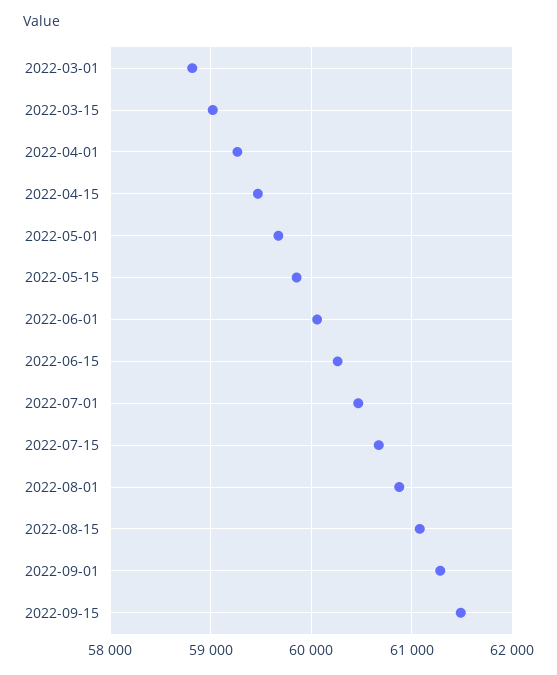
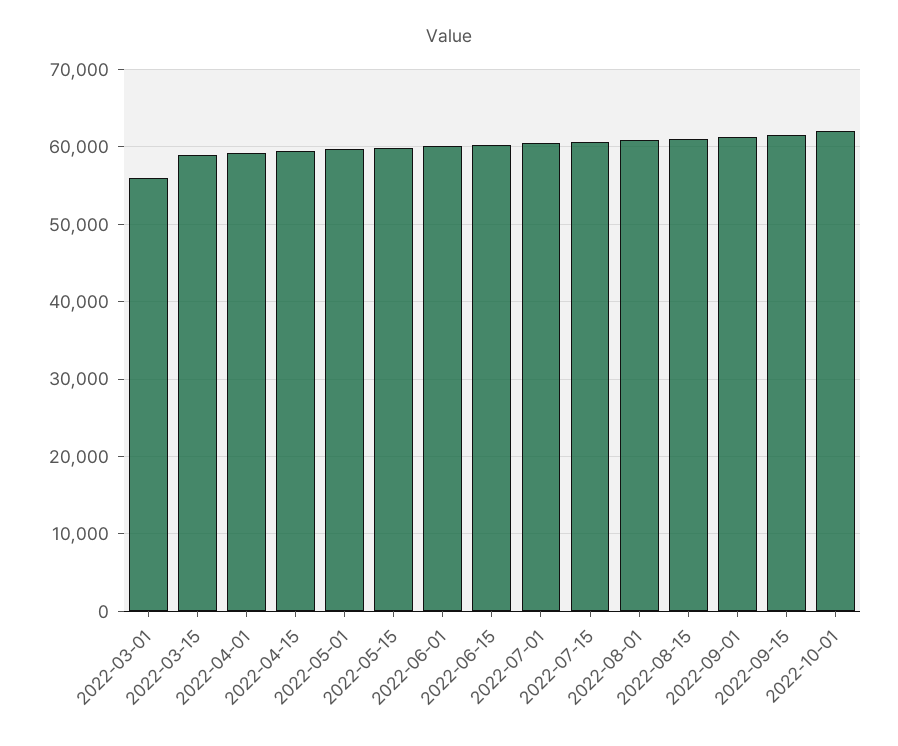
2022-03-01: 58800 -> 56000
2022-10-01: none -> 62000

